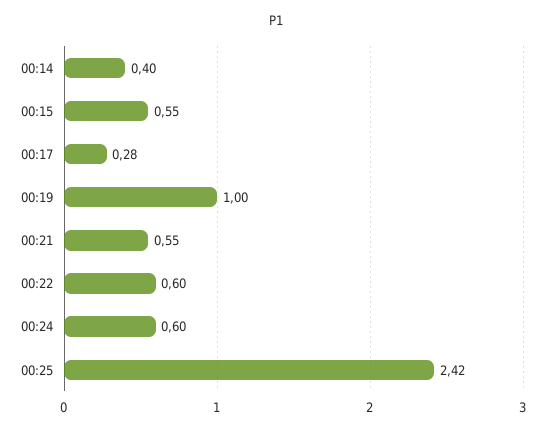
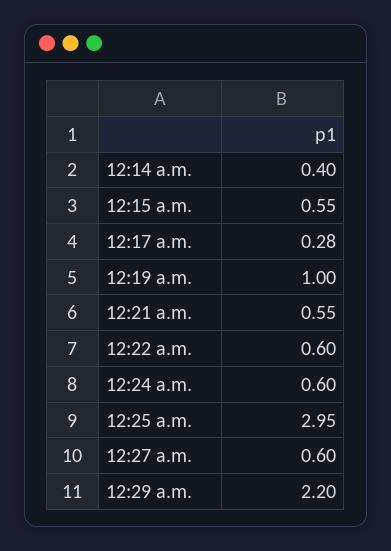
00:25: 2.42 -> 2.95
12:27 a.m.: none -> 0.6
12:29 a.m.: none -> 2.2

